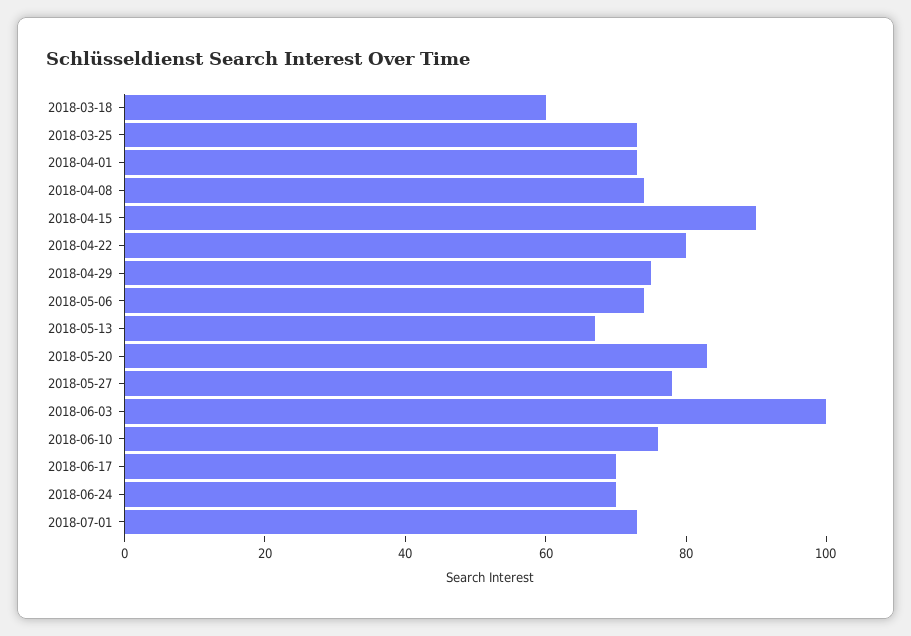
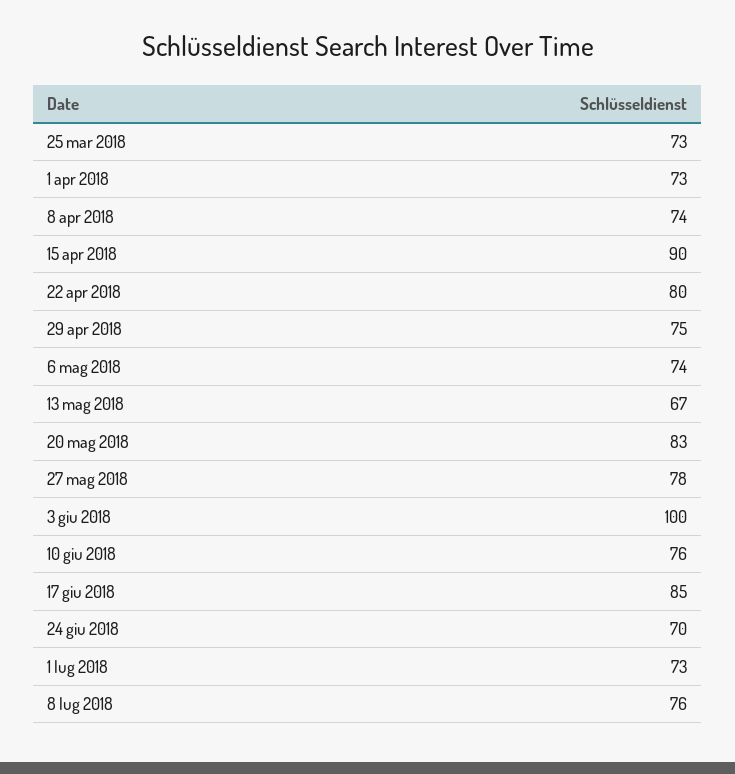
2018-03-18: 60 -> none
2018-06-17: 70 -> 85
8 lug 2018: none -> 76

